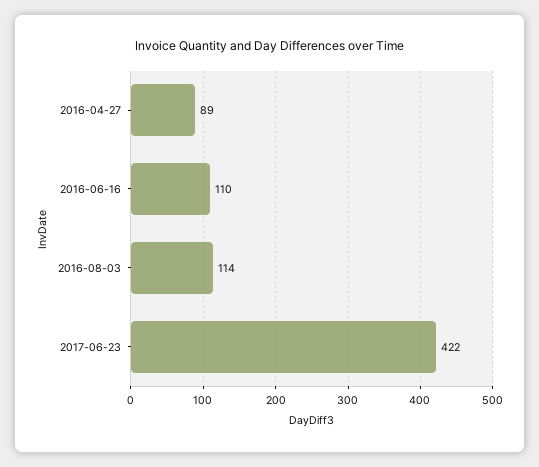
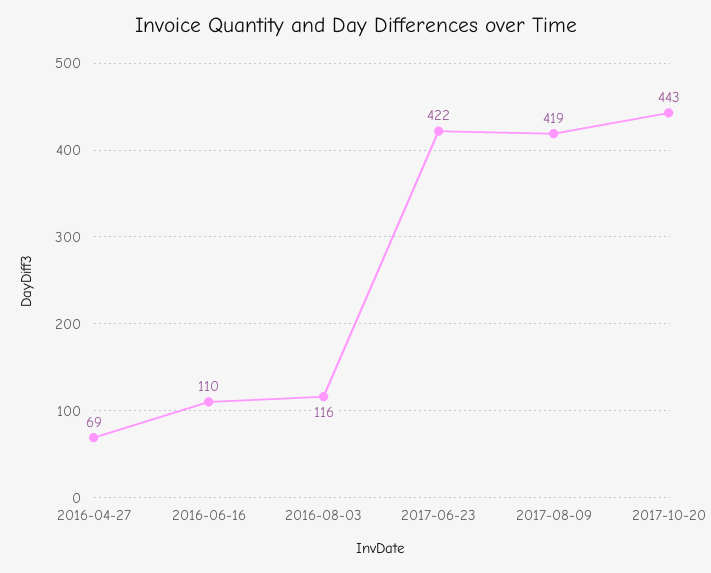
2016-04-27: 89 -> 69
2016-08-03: 114 -> 116
2017-08-09: none -> 419
2017-10-20: none -> 443

